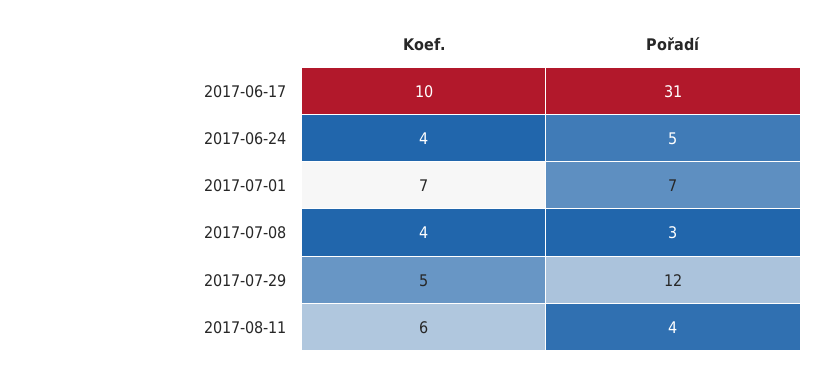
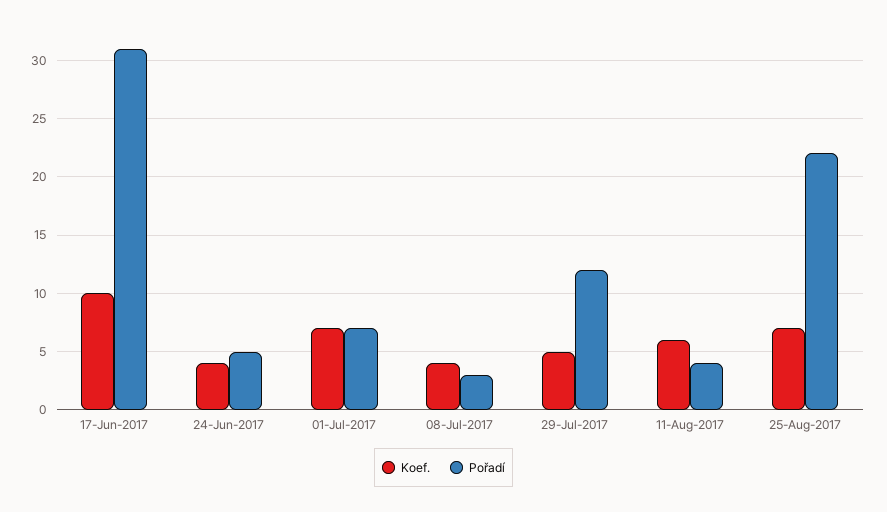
Koef., 25-Aug-2017: none -> 7
Pořadí, 25-Aug-2017: none -> 22

